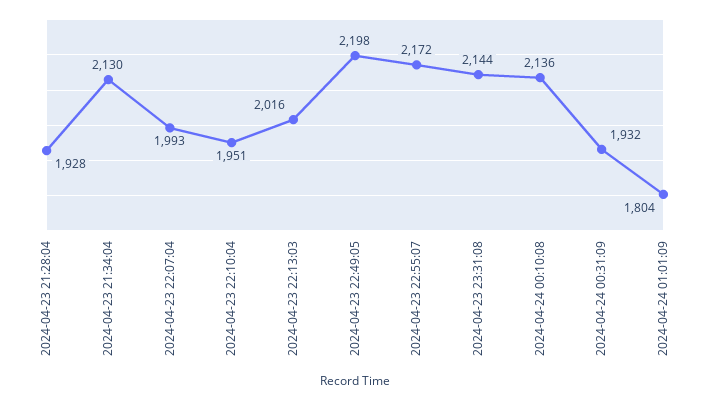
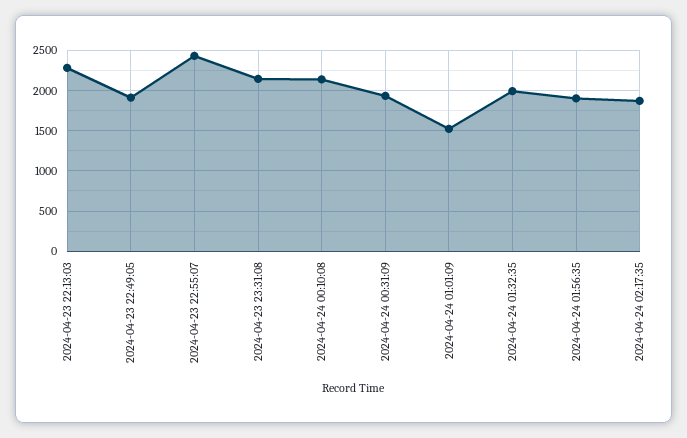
2024-04-23 21:28:04: 1928 -> none
2024-04-23 21:34:04: 2130 -> none
2024-04-23 22:07:04: 1993 -> none
2024-04-23 22:10:04: 1951 -> none
2024-04-23 22:13:03: 2016 -> 2300
2024-04-23 22:49:05: 2198 -> 1900
2024-04-23 22:55:07: 2172 -> 2400
2024-04-24 01:01:09: 1804 -> 1500
2024-04-24 01:32:35: none -> 2000
2024-04-24 01:56:35: none -> 1900
2024-04-24 02:17:35: none -> 1900

